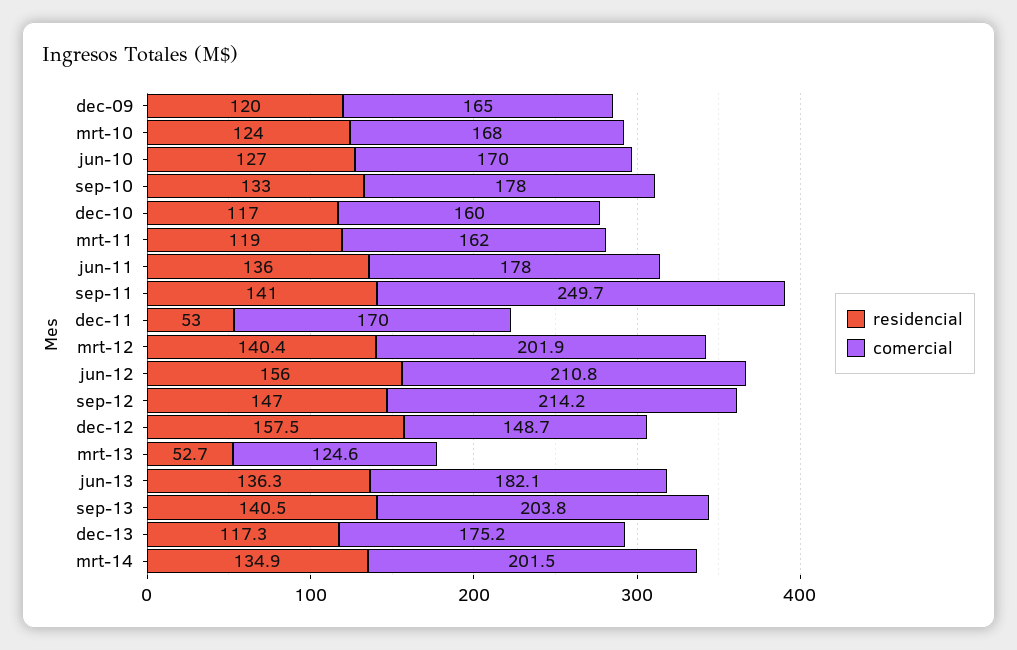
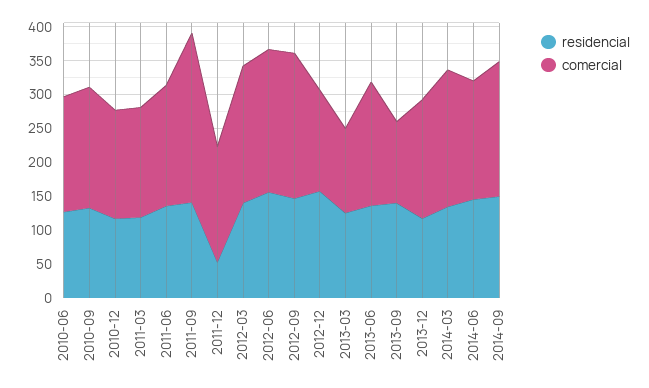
residencial, dec-09: 120 -> none
comercial, dec-09: 165 -> none
residencial, mrt-10: 124 -> none
comercial, mrt-10: 168 -> none
residencial, mrt-13: 52.7 -> 125
comercial, sep-13: 203.8 -> 125
residencial, 2014-06: none -> 150
comercial, 2014-06: none -> 175
residencial, 2014-09: none -> 150
comercial, 2014-09: none -> 200

